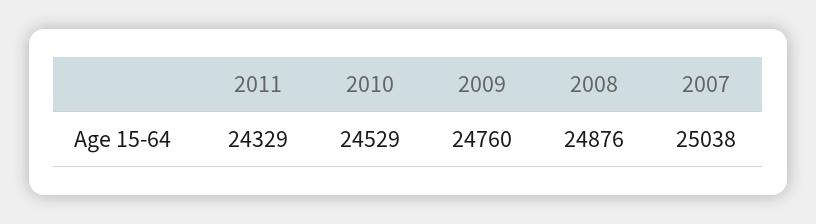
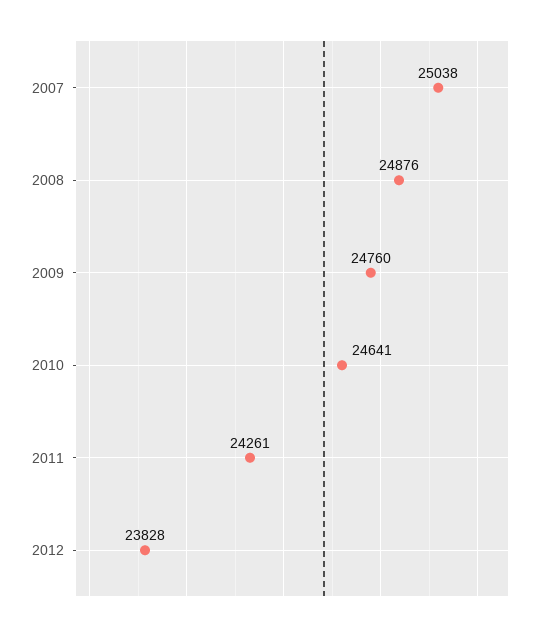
2011: 24329 -> 24261
2010: 24529 -> 24641
2012: none -> 23828

